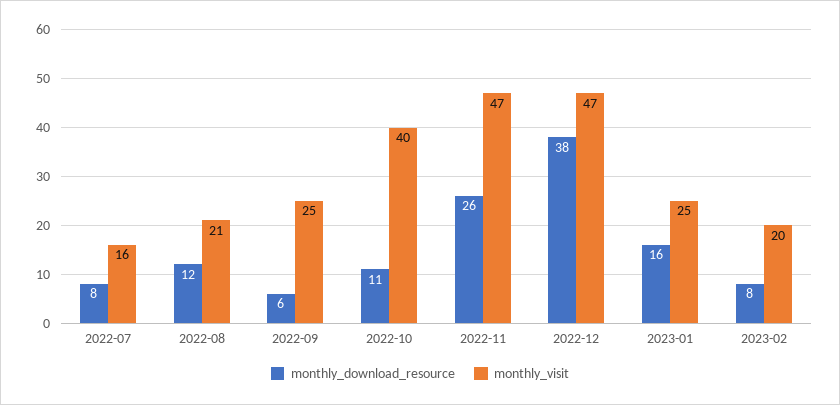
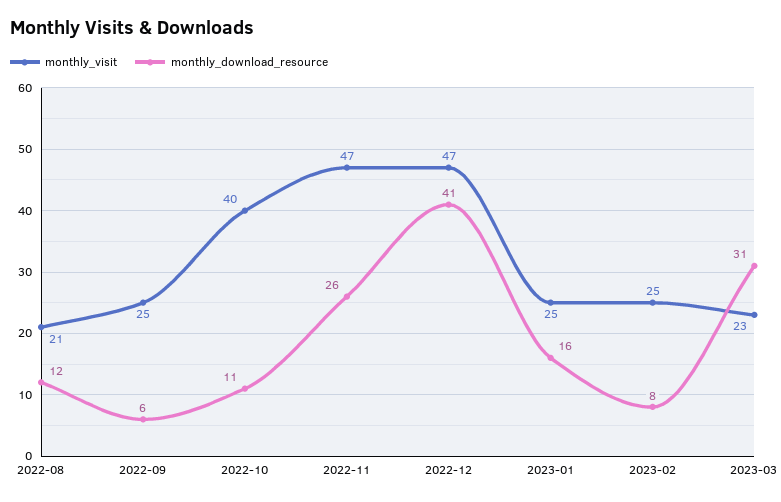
monthly_download_resource, 2022-07: 8 -> none
monthly_visit, 2022-07: 16 -> none
monthly_download_resource, 2022-12: 38 -> 41
monthly_visit, 2023-02: 20 -> 25
monthly_visit, 2023-03: none -> 23
monthly_download_resource, 2023-03: none -> 31

